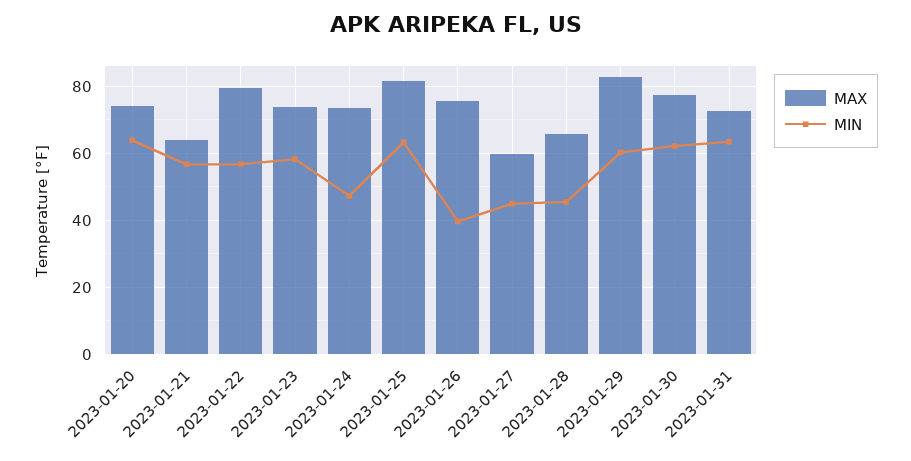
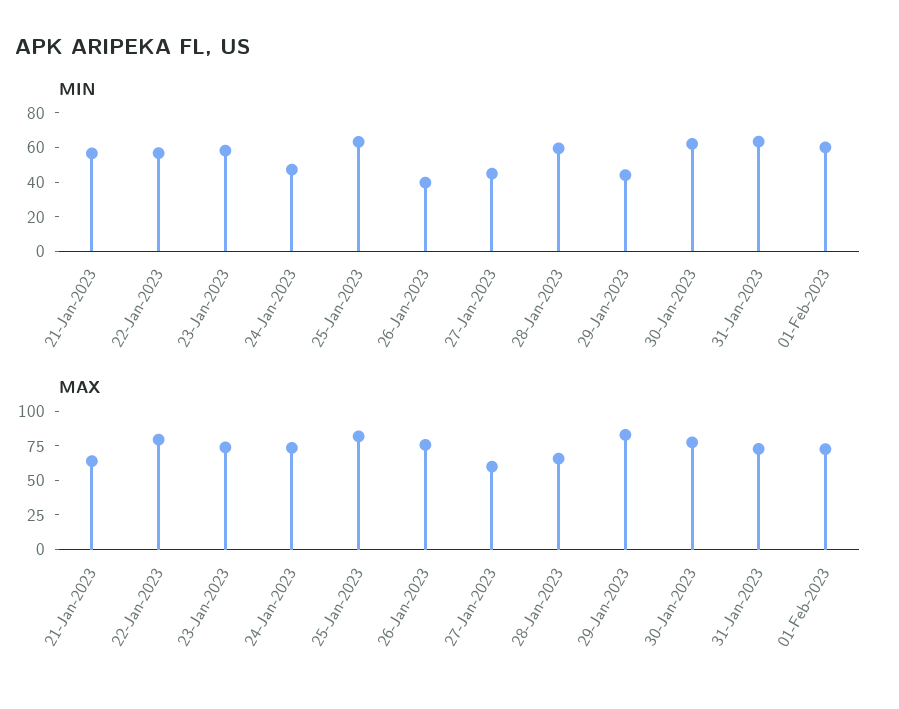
MAX, 2023-01-20: 74 -> none
MIN, 2023-01-20: 64 -> none
MIN, 2023-01-28: 46 -> 60
MIN, 2023-01-29: 60 -> 45
MIN, 01-Feb-2023: none -> 60
MAX, 01-Feb-2023: none -> 75

